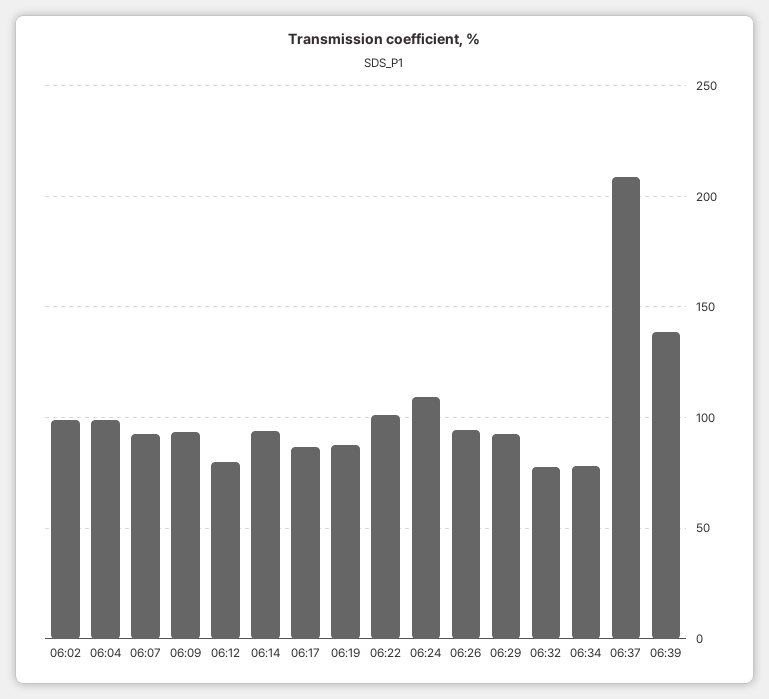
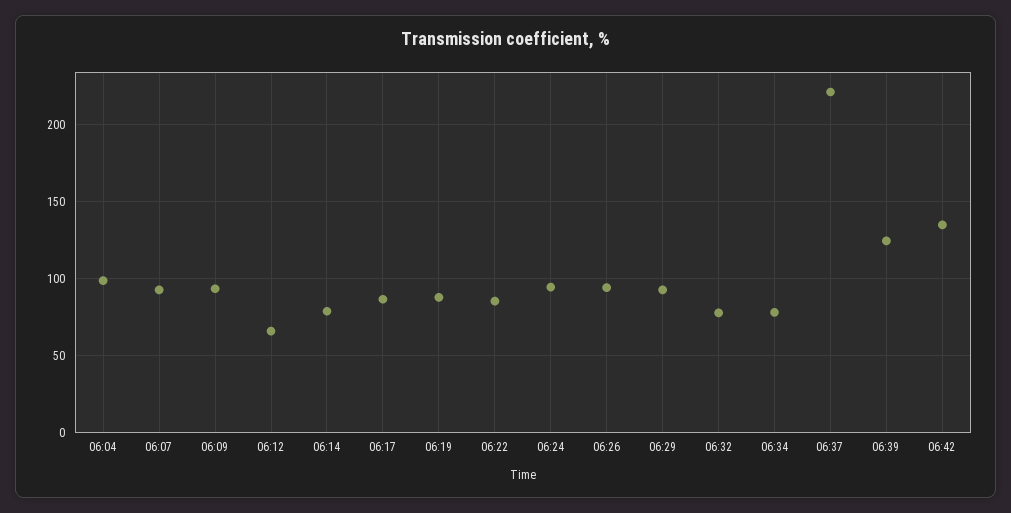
06:02: 100 -> none
06:12: 80 -> 65
06:14: 95 -> 80
06:22: 100 -> 85
06:24: 110 -> 95
06:37: 210 -> 220
06:39: 140 -> 125
06:42: none -> 135

